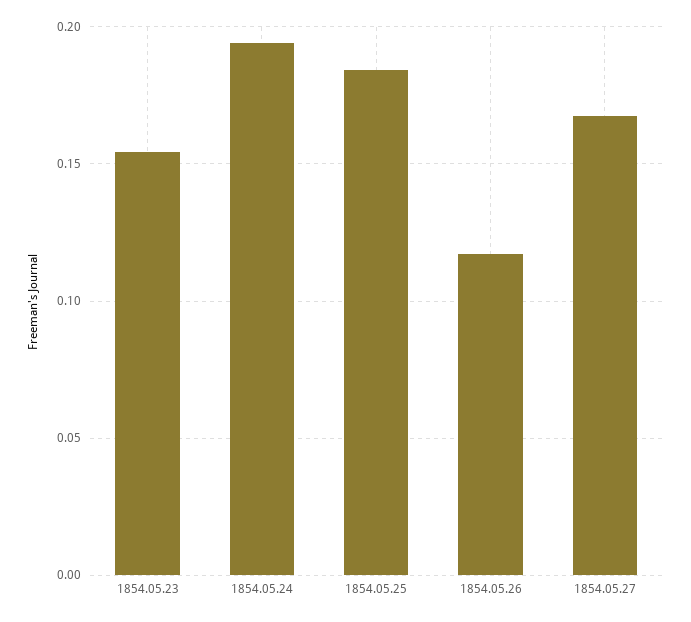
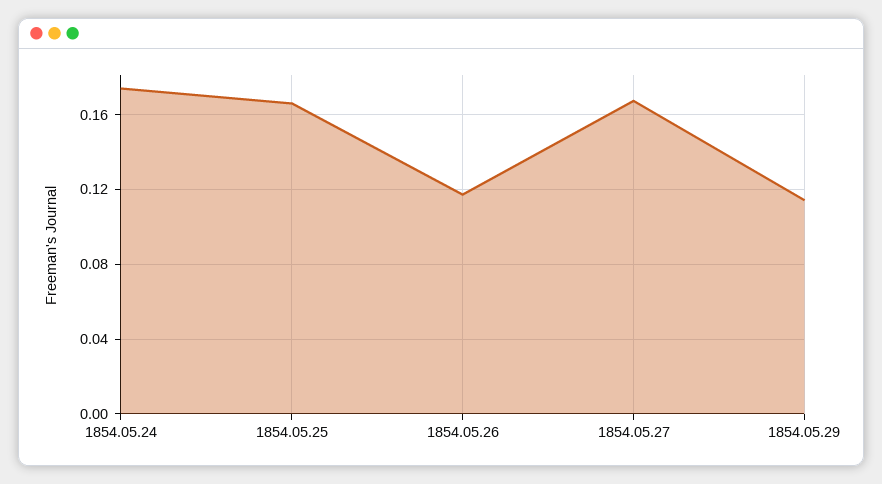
1854.05.23: 0.155 -> none
1854.05.24: 0.195 -> 0.175
1854.05.25: 0.185 -> 0.165
1854.05.29: none -> 0.115

